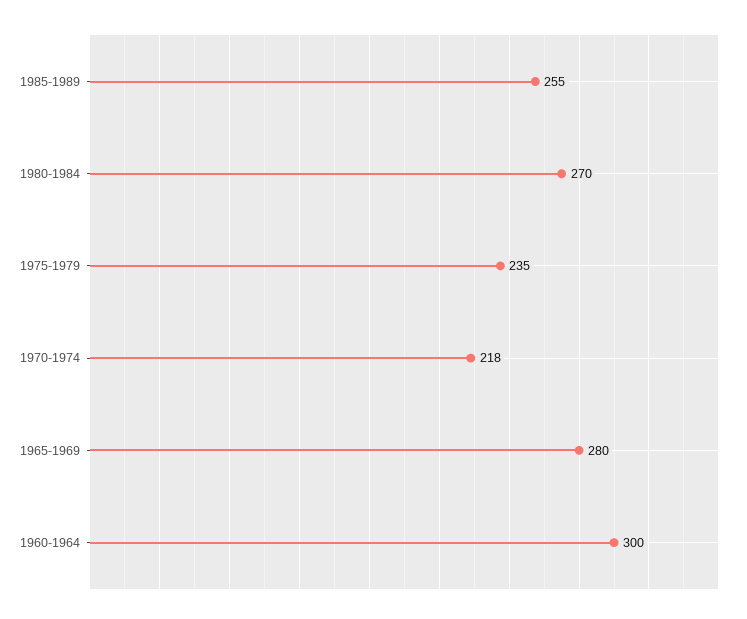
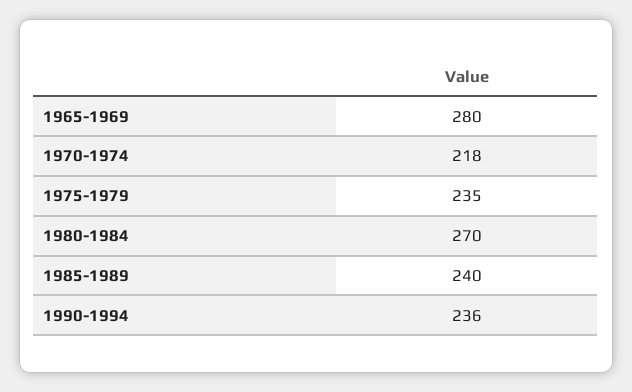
1985-1989: 255 -> 240
1960-1964: 300 -> none
1990-1994: none -> 236

